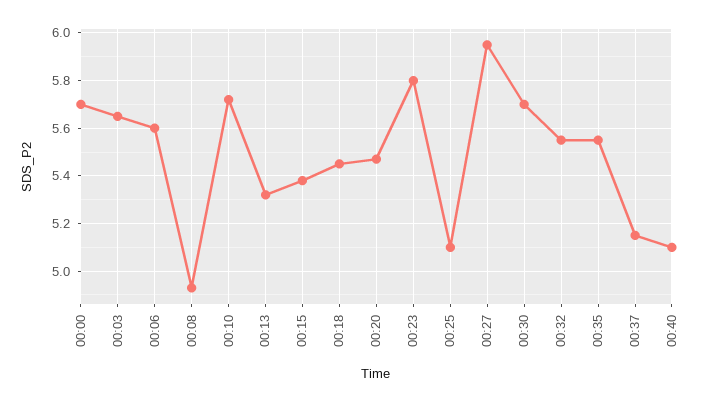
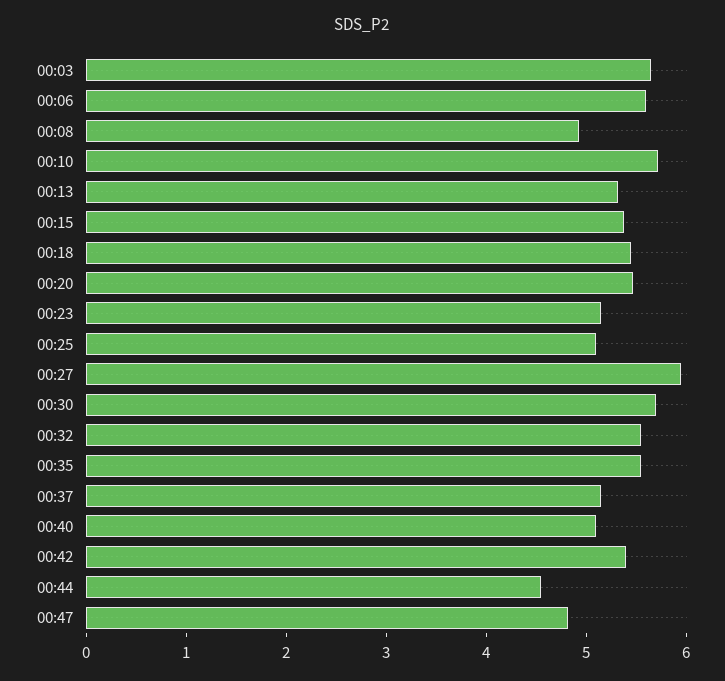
00:00: 5.7 -> none
00:23: 5.8 -> 5.2
00:42: none -> 5.4
00:44: none -> 4.6
00:47: none -> 4.8

